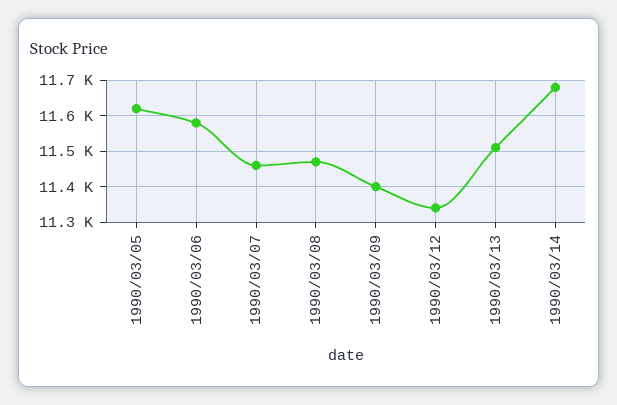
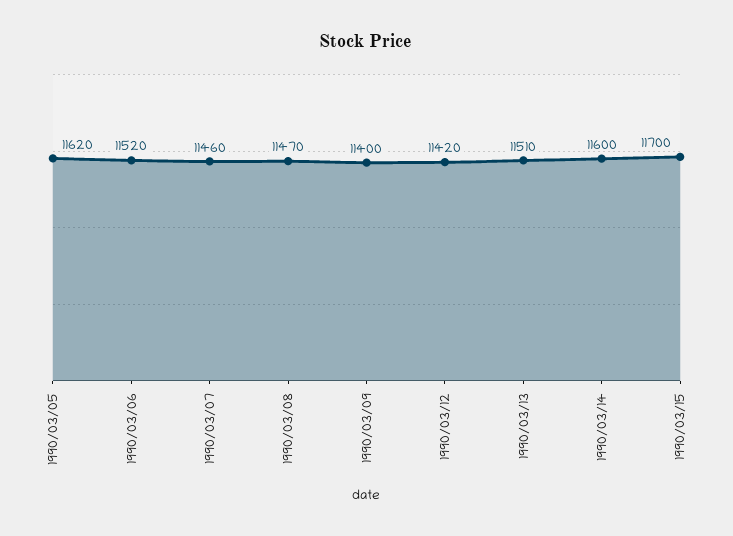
1990/03/06: 11580 -> 11520
1990/03/12: 11340 -> 11420
1990/03/14: 11680 -> 11600
1990/03/15: none -> 11700

